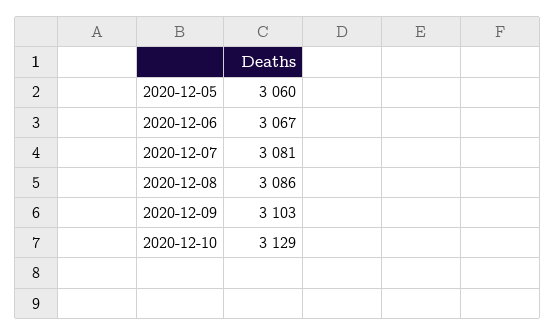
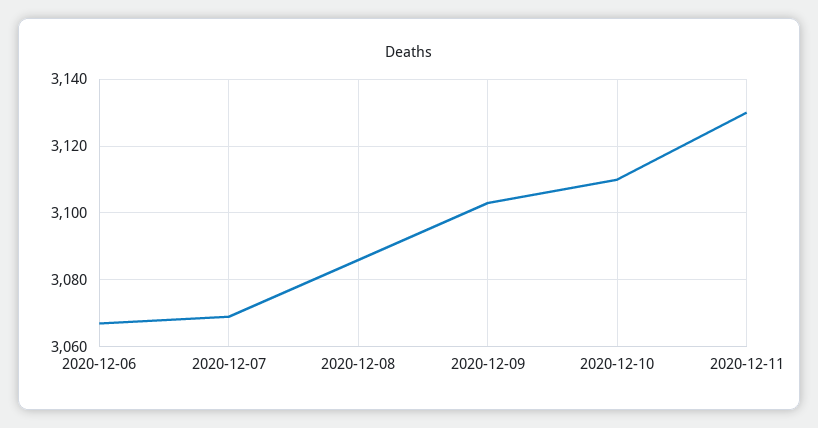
2020-12-05: 3060 -> none
2020-12-07: 3081 -> 3070
2020-12-10: 3129 -> 3110
2020-12-11: none -> 3130

